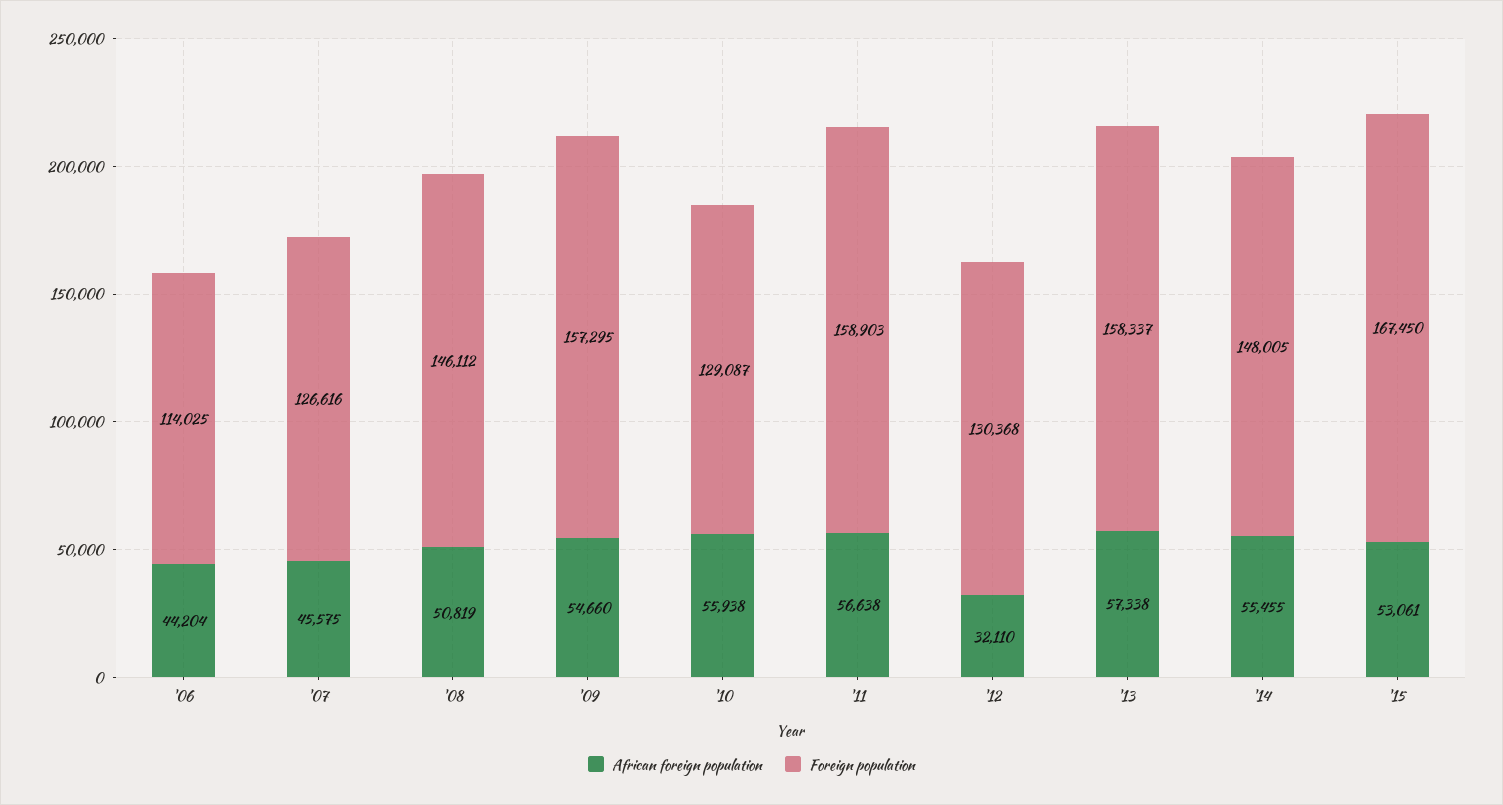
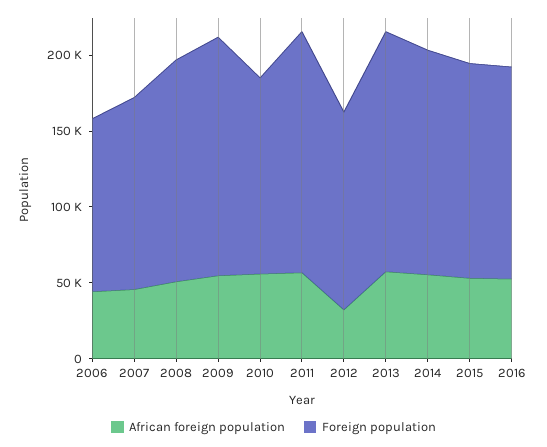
Foreign population, '15: 167450 -> 140000
African foreign population, 2016: none -> 50000
Foreign population, 2016: none -> 140000

